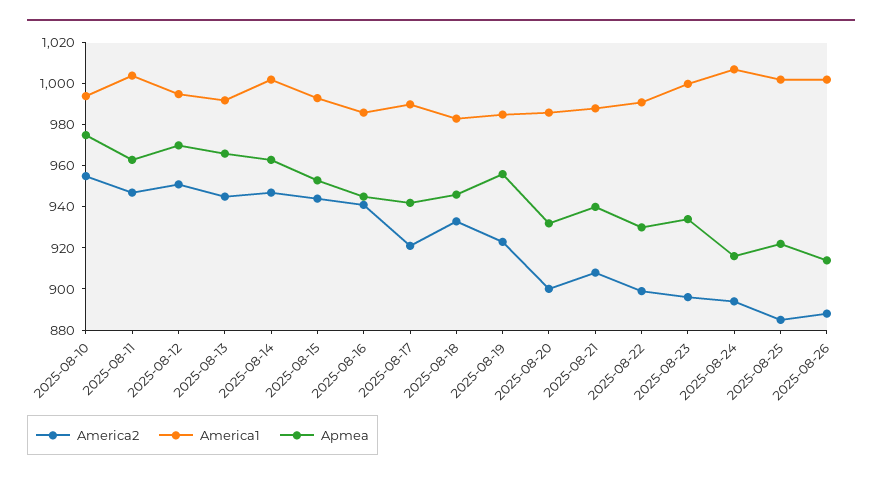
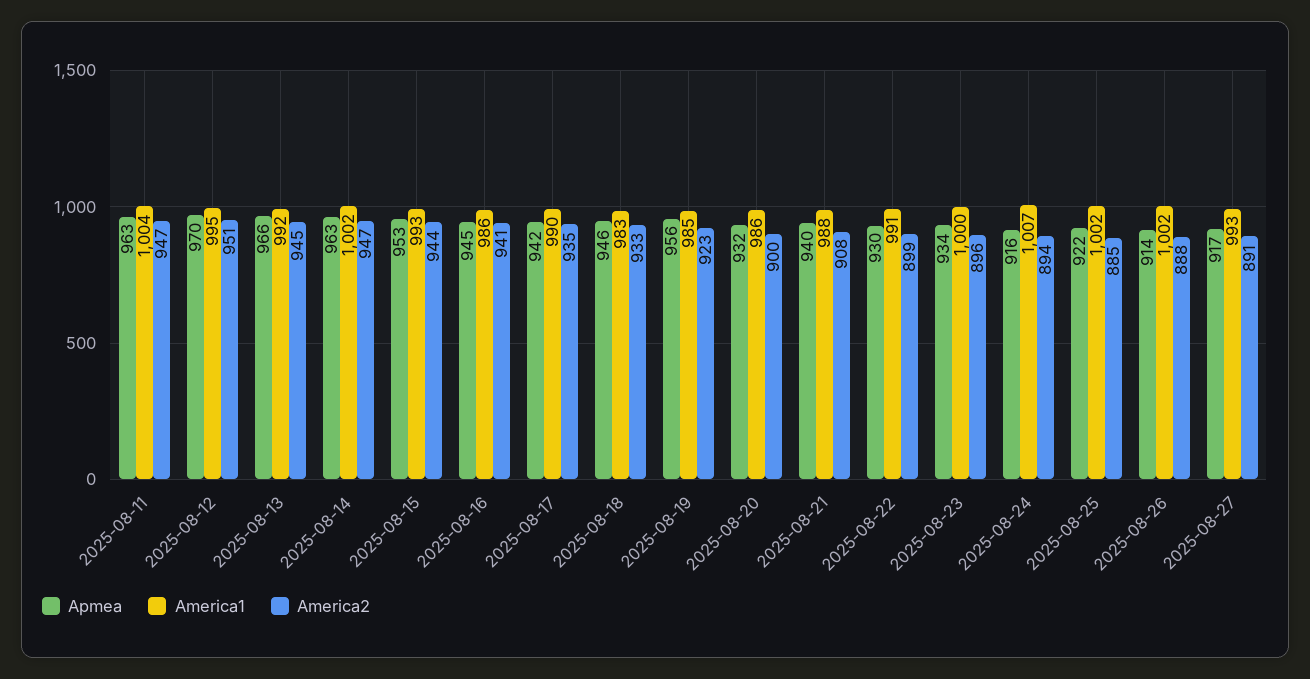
America2, 2025-08-10: 955 -> none
America1, 2025-08-10: 995 -> none
Apmea, 2025-08-10: 975 -> none
America2, 2025-08-17: 920 -> 935
Apmea, 2025-08-27: none -> 917
America1, 2025-08-27: none -> 993
America2, 2025-08-27: none -> 891

